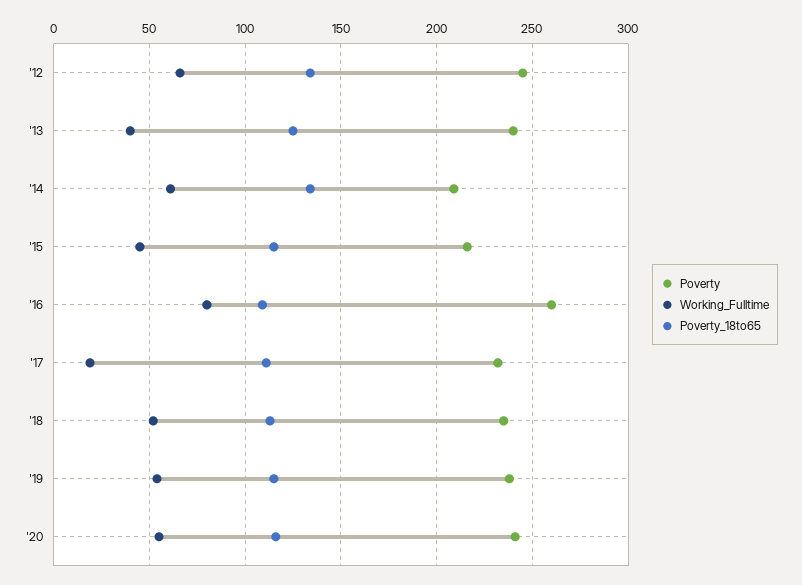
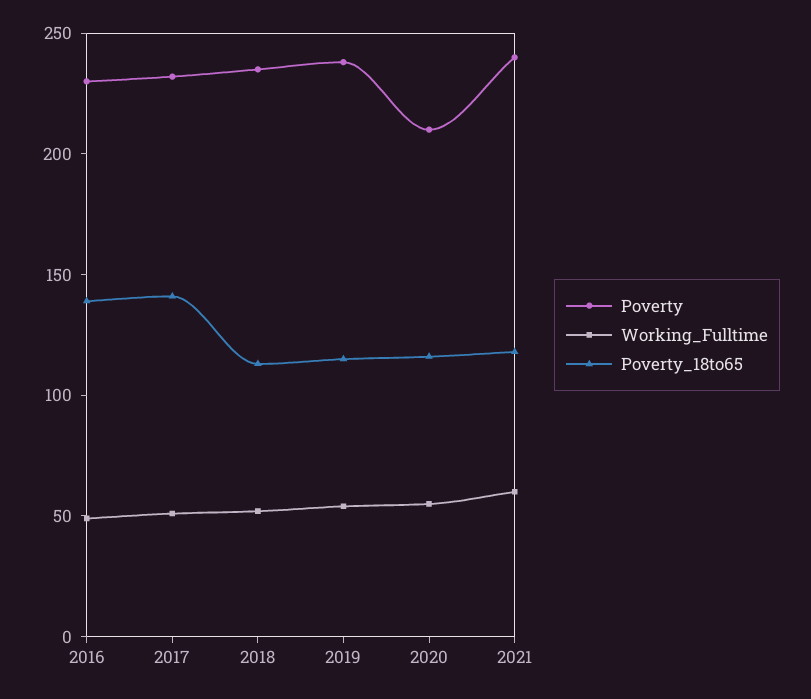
Poverty, '12: 245 -> none
Working_Fulltime, '12: 65 -> none
Poverty_18to65, '12: 135 -> none
Poverty, '13: 240 -> none
Working_Fulltime, '13: 40 -> none
Poverty_18to65, '13: 125 -> none
Poverty, '14: 210 -> none
Working_Fulltime, '14: 60 -> none
Poverty_18to65, '14: 135 -> none
Poverty, '15: 215 -> none
Working_Fulltime, '15: 45 -> none
Poverty_18to65, '15: 115 -> none
Poverty, '16: 260 -> 230
Working_Fulltime, '16: 80 -> 50
Poverty_18to65, '16: 110 -> 140
Working_Fulltime, '17: 20 -> 50
Poverty_18to65, '17: 110 -> 140
Poverty, '20: 240 -> 210
Poverty, 2021: none -> 240
Working_Fulltime, 2021: none -> 60
Poverty_18to65, 2021: none -> 120

